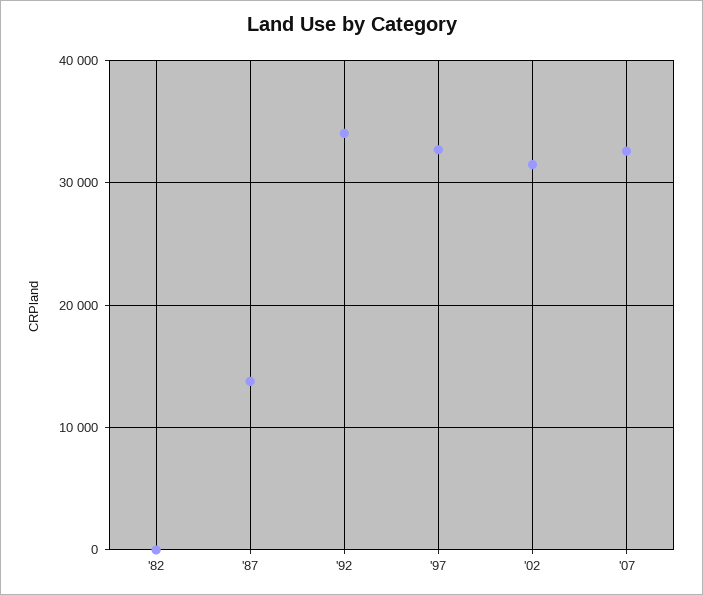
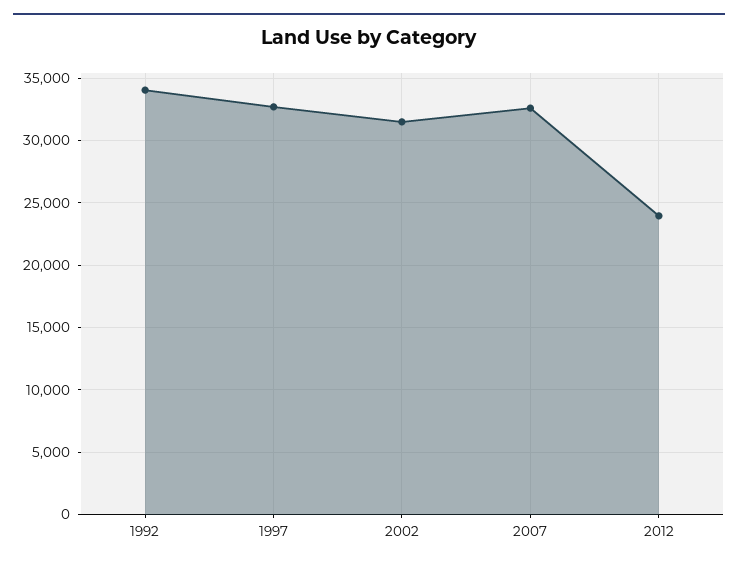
'82: 0 -> none
'87: 14000 -> none
2012: none -> 24000

